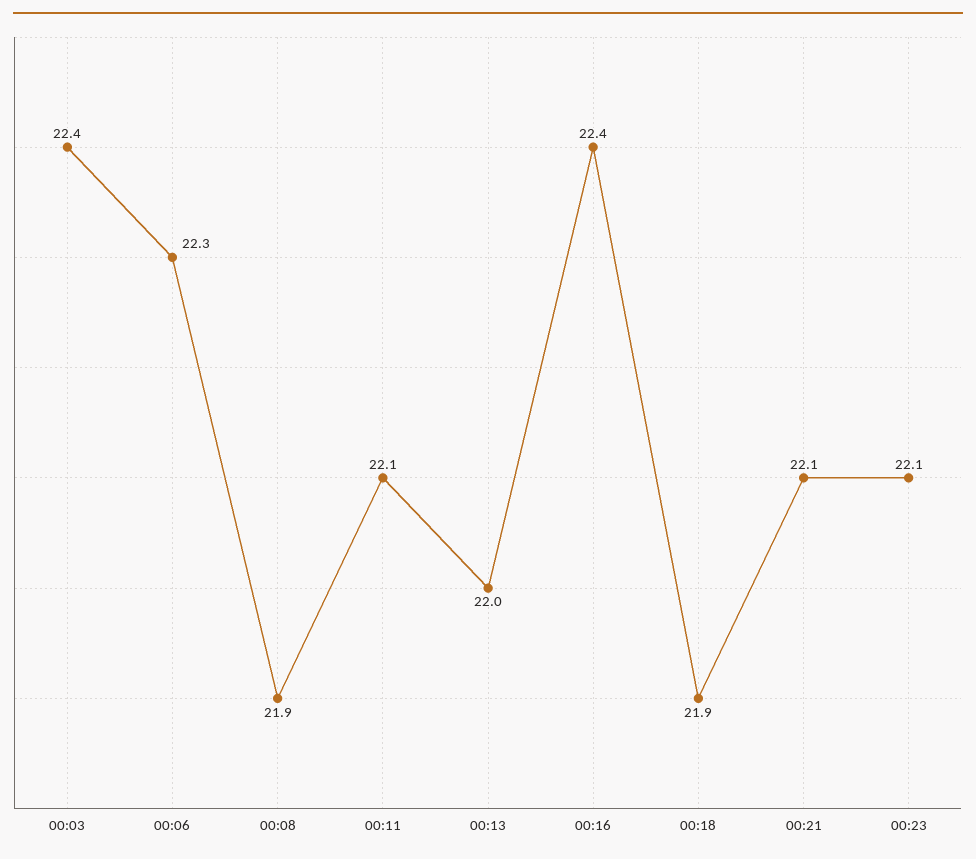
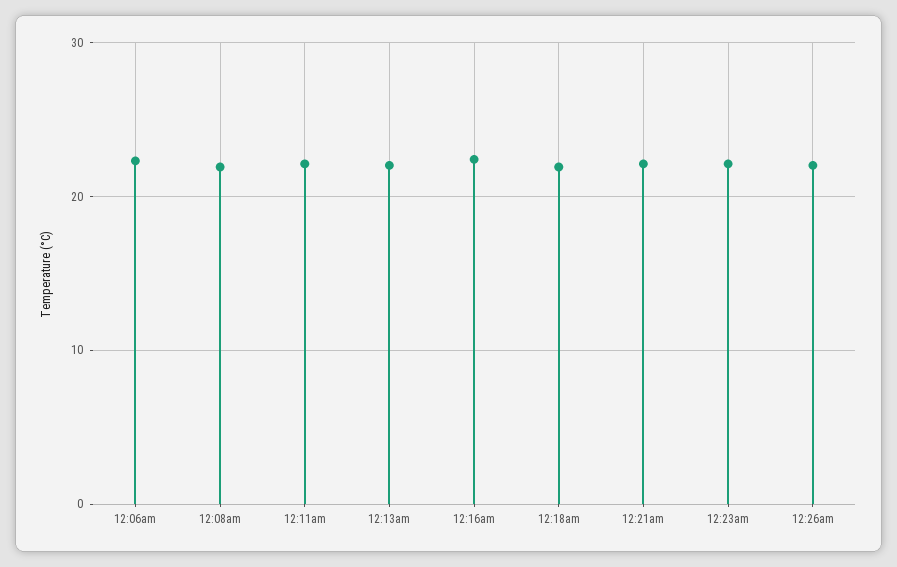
00:03: 22.4 -> none
12:26am: none -> 22

